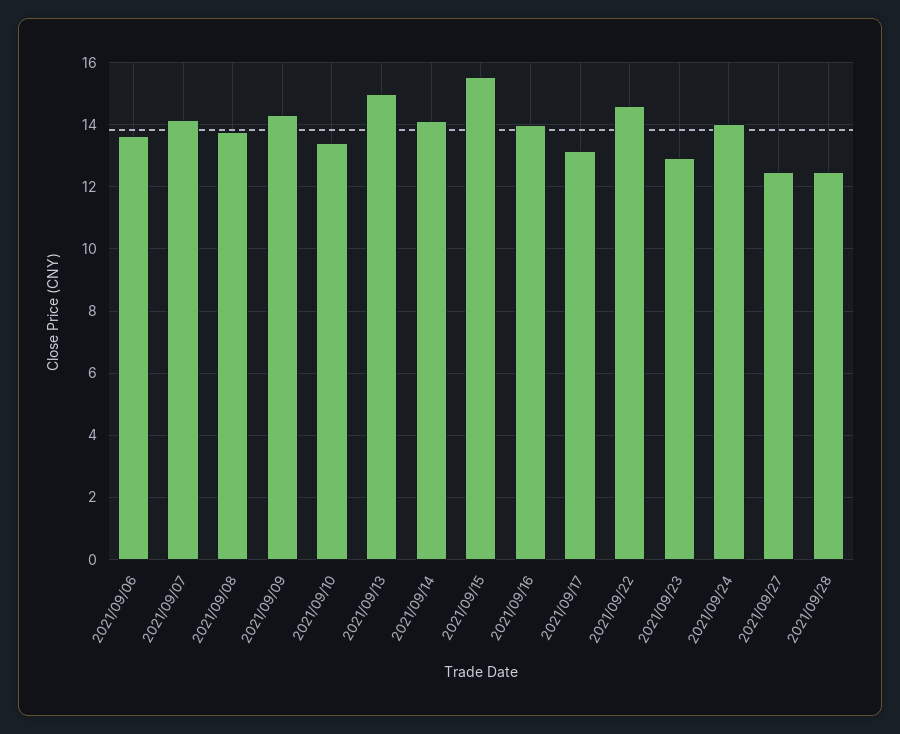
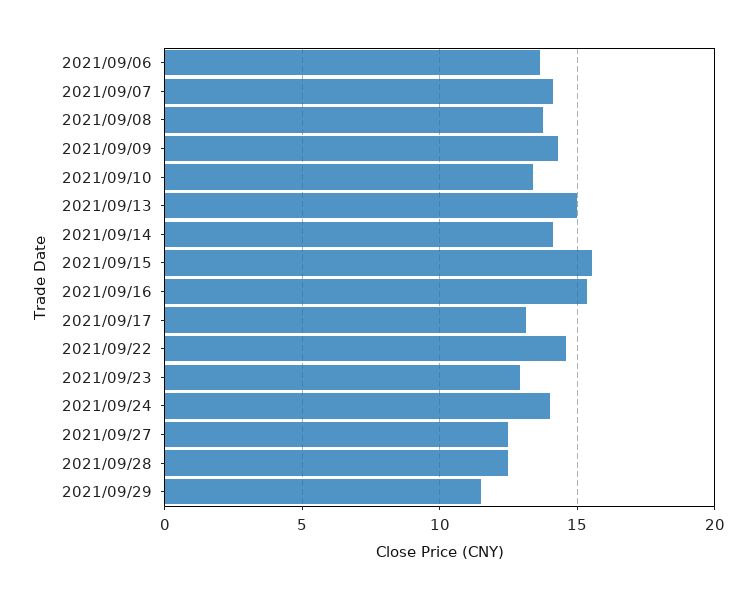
2021/09/16: 14 -> 15.5
2021/09/29: none -> 11.5

